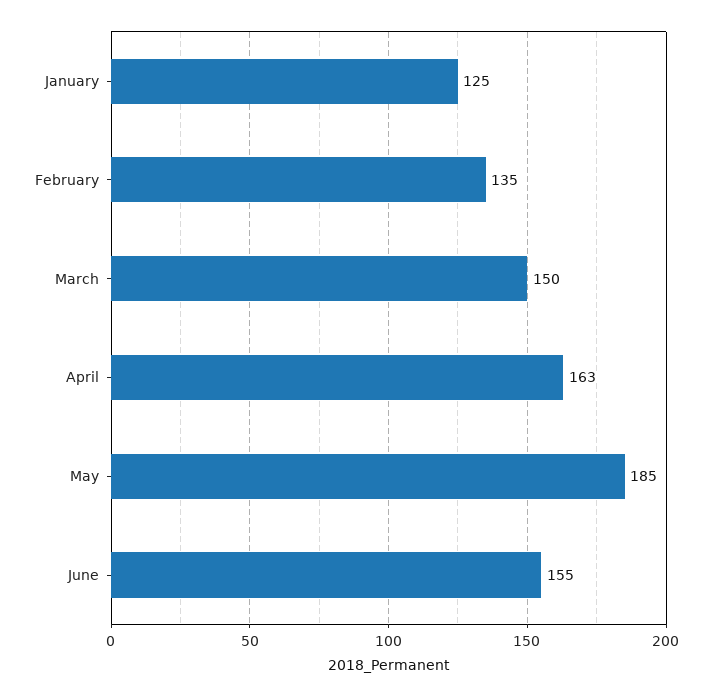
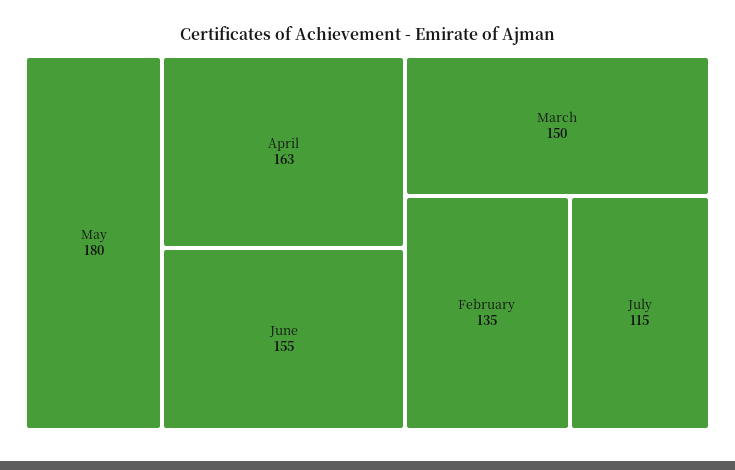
January: 125 -> none
May: 185 -> 180
July: none -> 115

